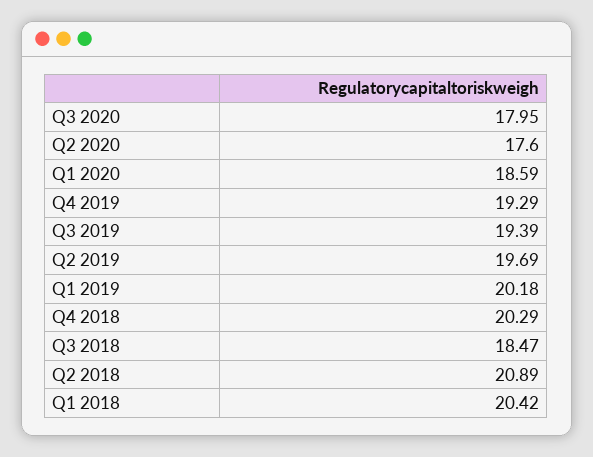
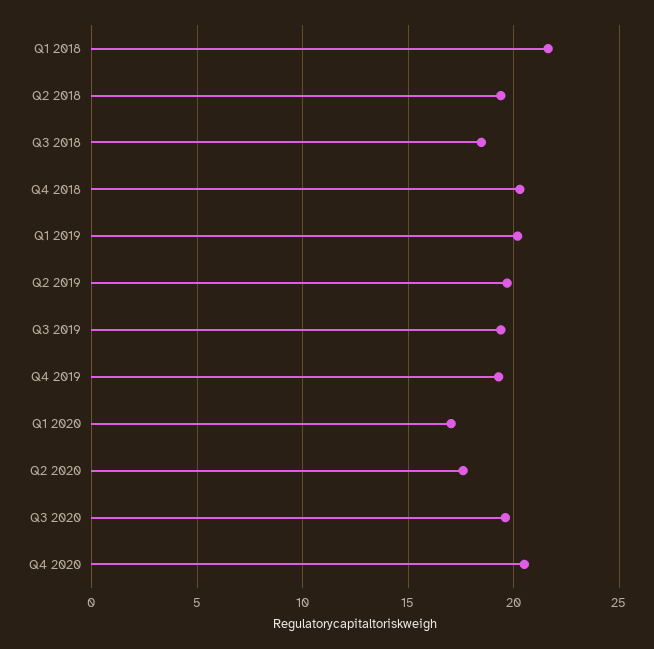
Q3 2020: 17.95 -> 19.5
Q1 2020: 18.59 -> 17
Q2 2018: 20.89 -> 19.5
Q1 2018: 20.42 -> 21.5
Q4 2020: none -> 20.5

